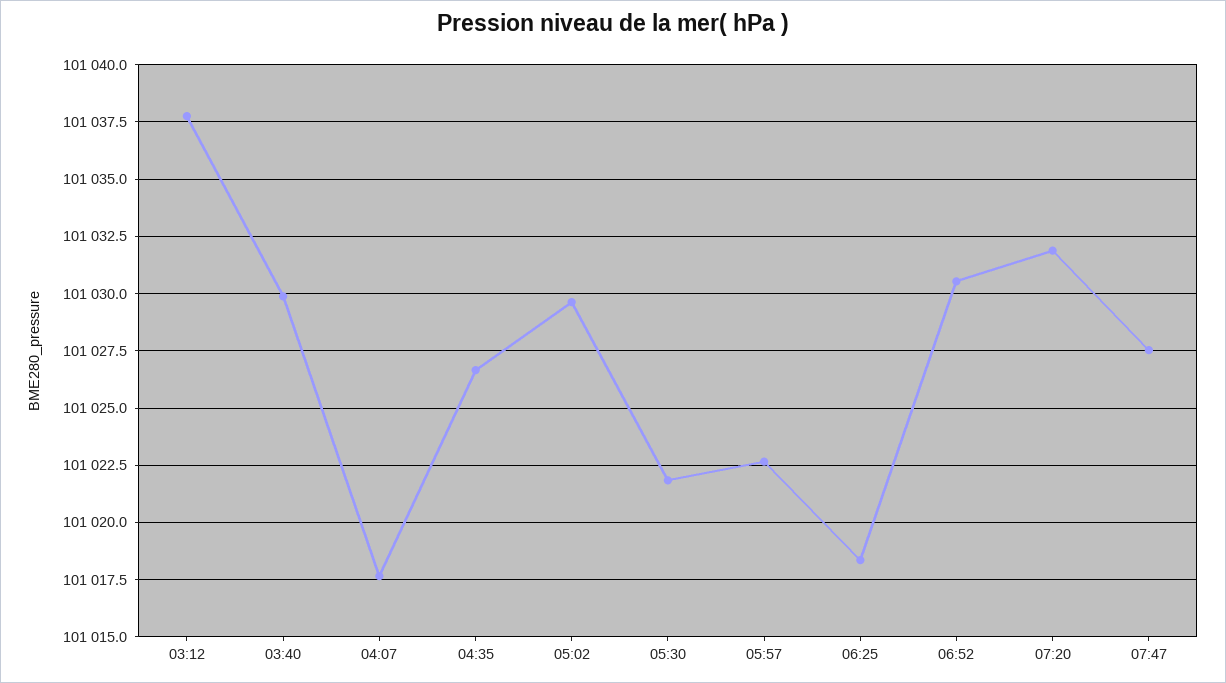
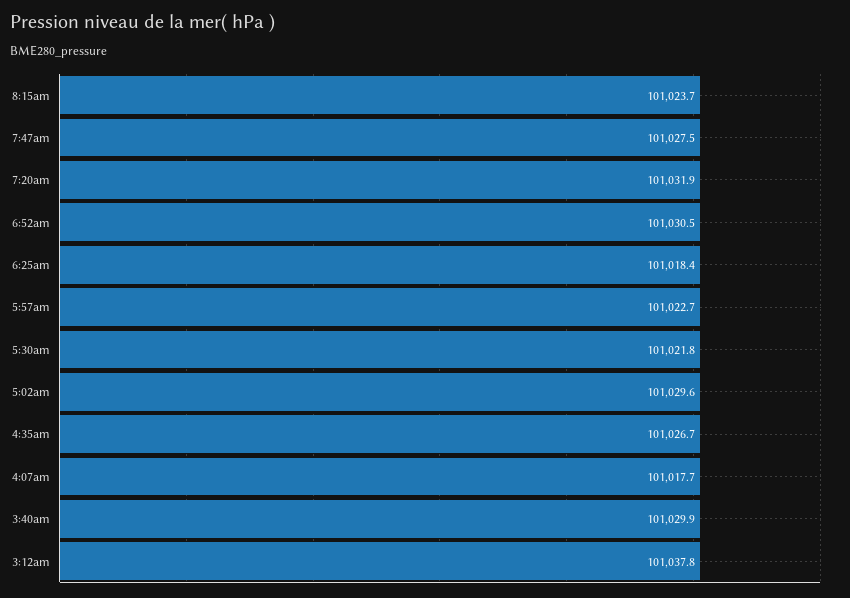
8:15am: none -> 101023.7

